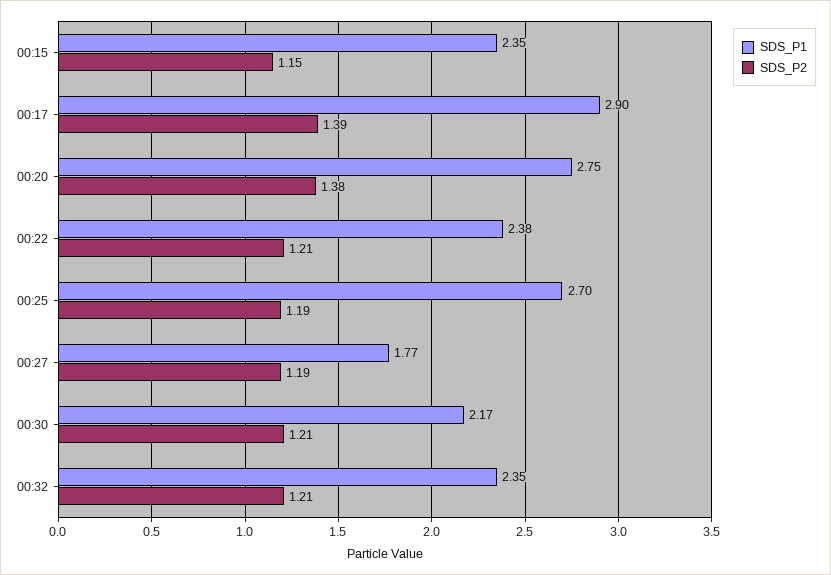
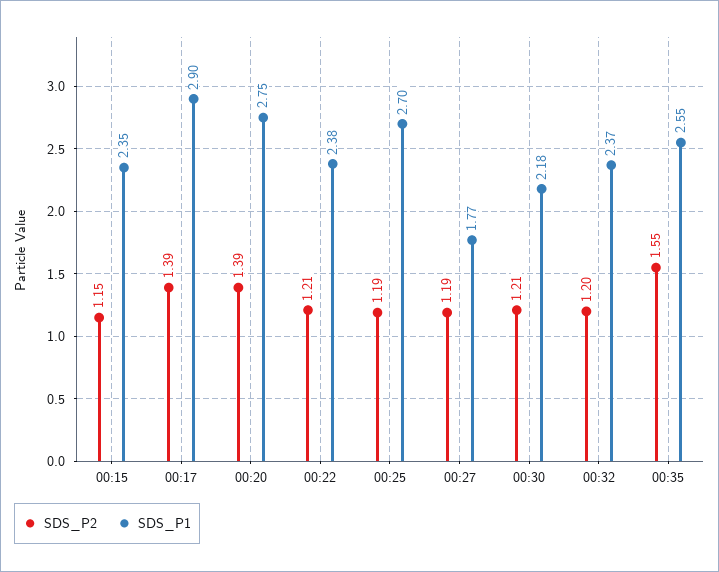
SDS_P2, 00:20: 1.38 -> 1.39
SDS_P1, 00:30: 2.17 -> 2.18
SDS_P1, 00:32: 2.35 -> 2.37
SDS_P2, 00:32: 1.21 -> 1.2
SDS_P2, 00:35: none -> 1.55
SDS_P1, 00:35: none -> 2.55

